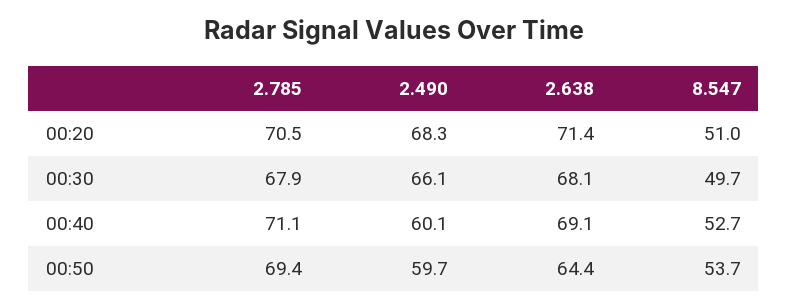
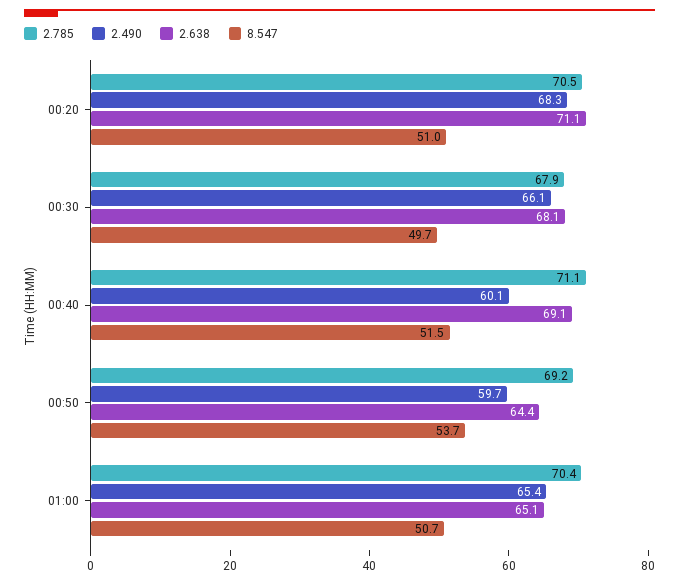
2.638, 00:20: 71.4 -> 71.1
8.547, 00:40: 52.7 -> 51.5
2.785, 00:50: 69.4 -> 69.2
2.785, 01:00: none -> 70.4
2.490, 01:00: none -> 65.4
2.638, 01:00: none -> 65.1
8.547, 01:00: none -> 50.7

